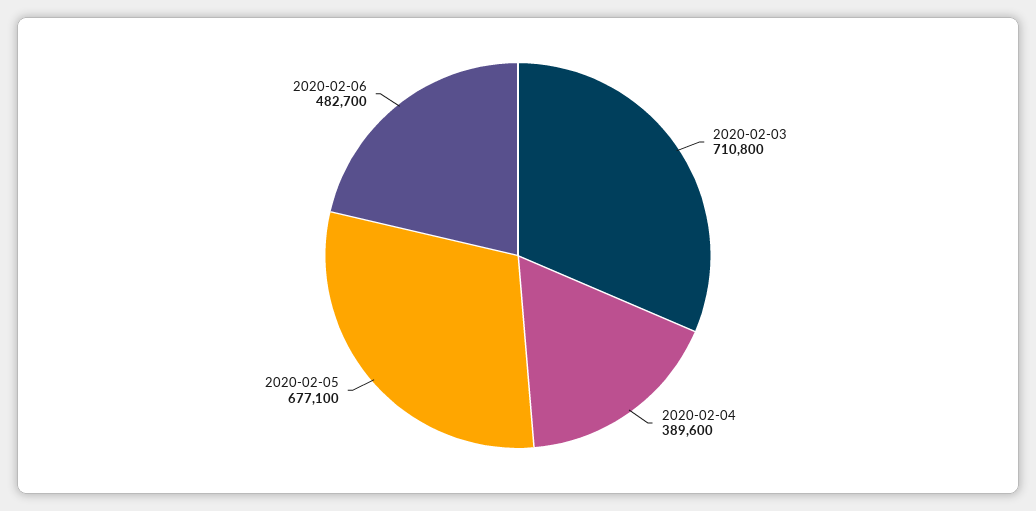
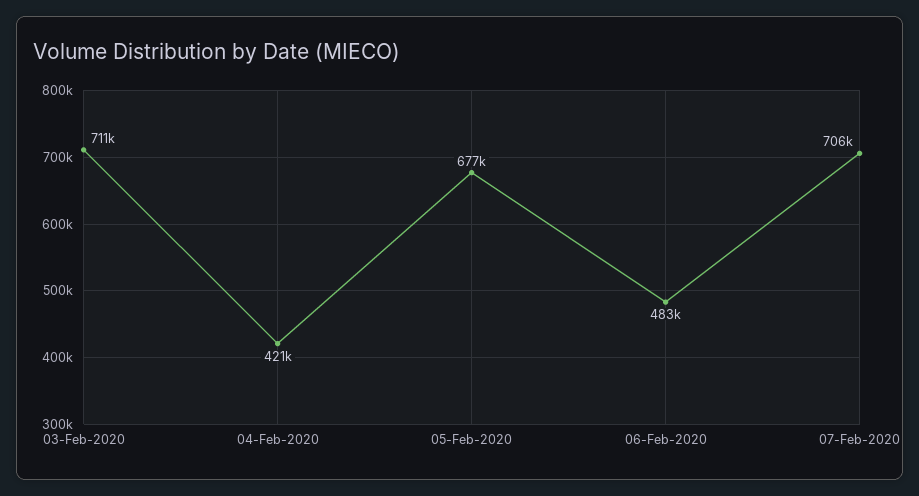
2020-02-04: 389600 -> 421000
07-Feb-2020: none -> 706000

